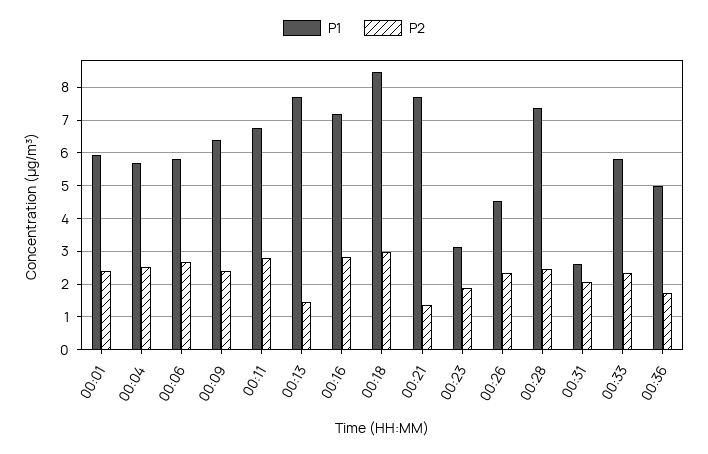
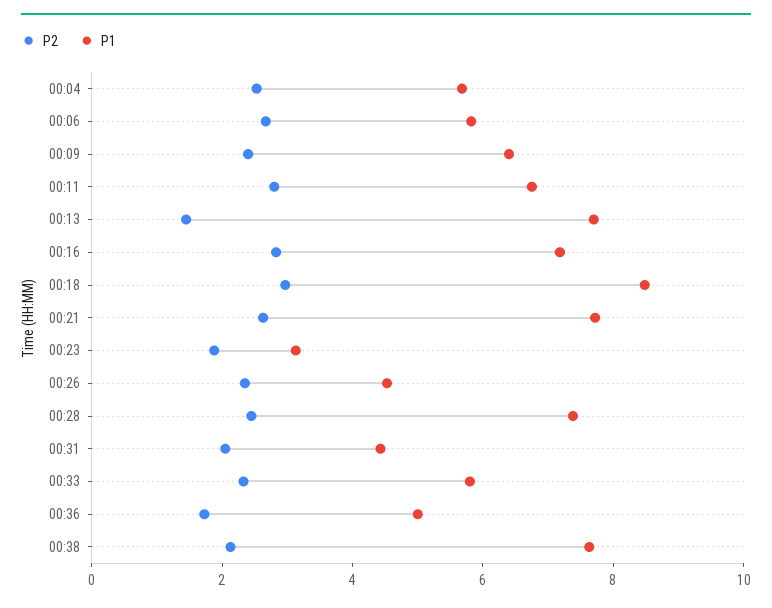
P1, 00:01: 6 -> none
P2, 00:01: 2.4 -> none
P2, 00:21: 1.4 -> 2.5
P1, 00:31: 2.6 -> 4.5
P2, 00:38: none -> 2
P1, 00:38: none -> 7.5

